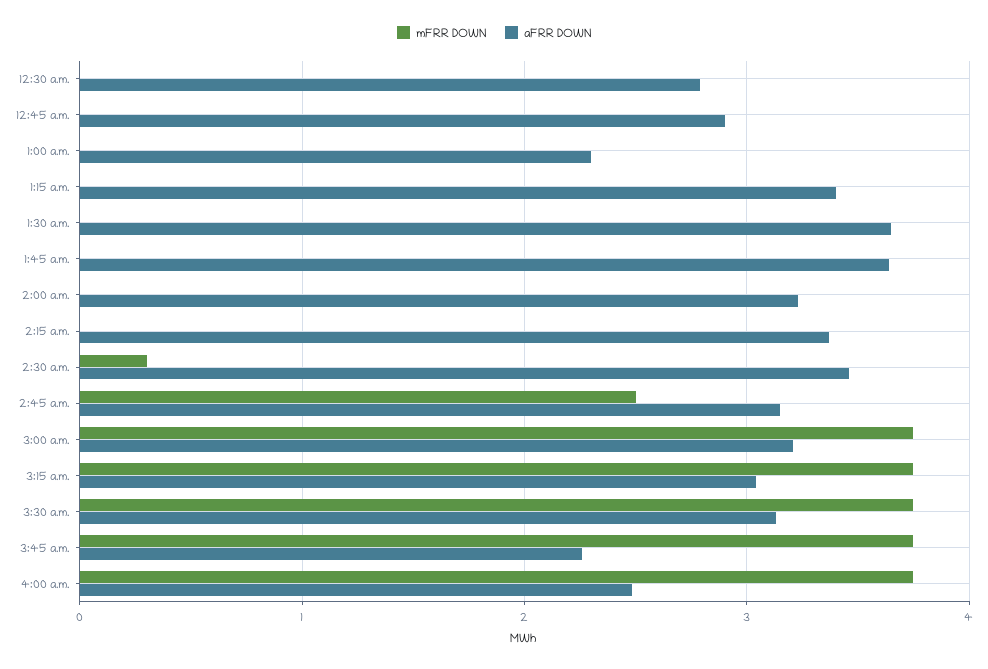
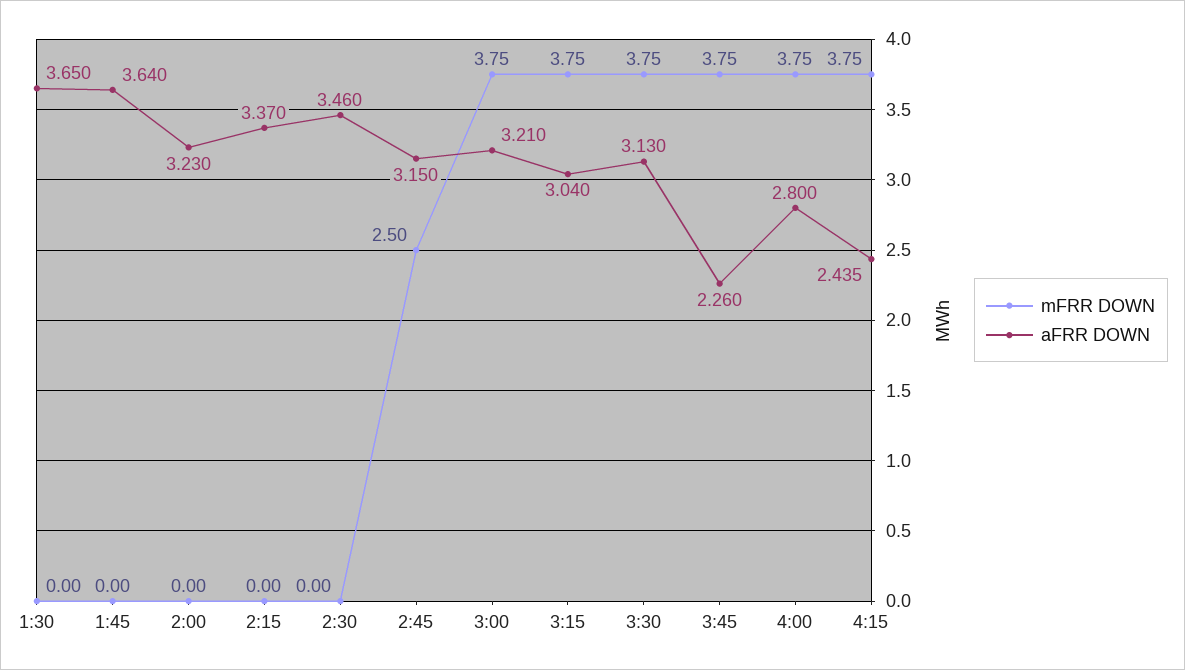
mFRR DOWN, 12:30 a.m.: 0 -> none
aFRR DOWN, 12:30 a.m.: 2.8 -> none
mFRR DOWN, 12:45 a.m.: 0 -> none
aFRR DOWN, 12:45 a.m.: 2.9 -> none
mFRR DOWN, 1:00 a.m.: 0 -> none
aFRR DOWN, 1:00 a.m.: 2.3 -> none
mFRR DOWN, 1:15 a.m.: 0 -> none
aFRR DOWN, 1:15 a.m.: 3.4 -> none
mFRR DOWN, 2:30 a.m.: 0.3 -> 0
aFRR DOWN, 4:00 a.m.: 2.5 -> 2.8
mFRR DOWN, 4:15: none -> 3.75
aFRR DOWN, 4:15: none -> 2.435

